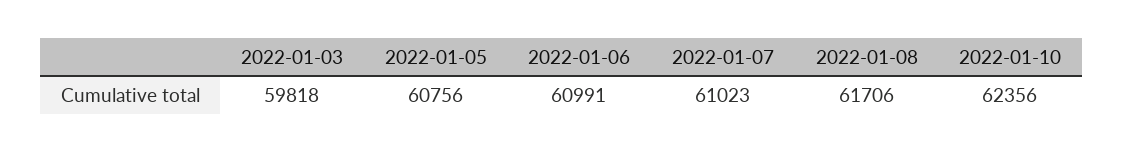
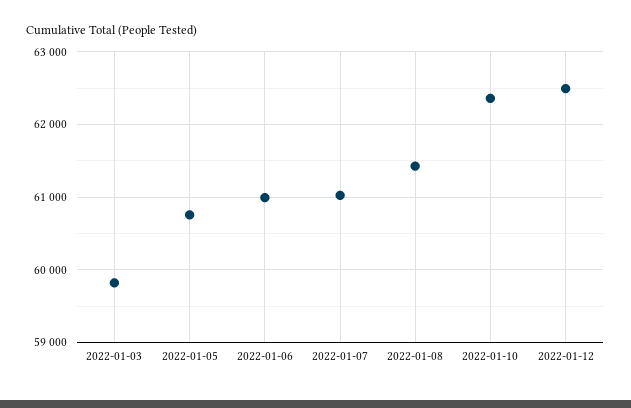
2022-01-08: 61706 -> 61400
2022-01-12: none -> 62500

